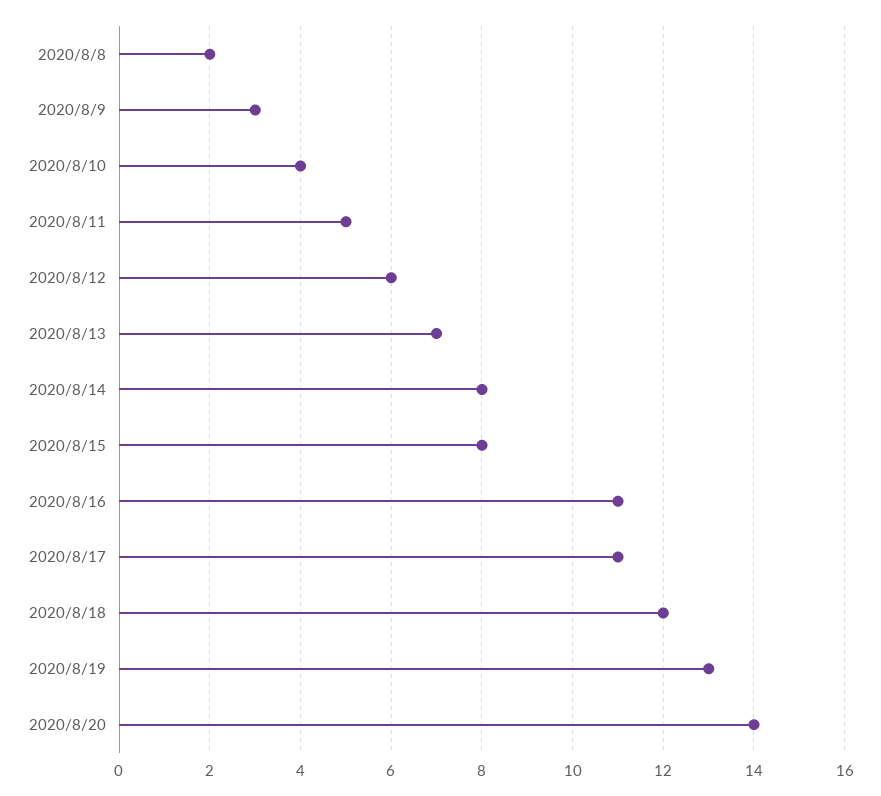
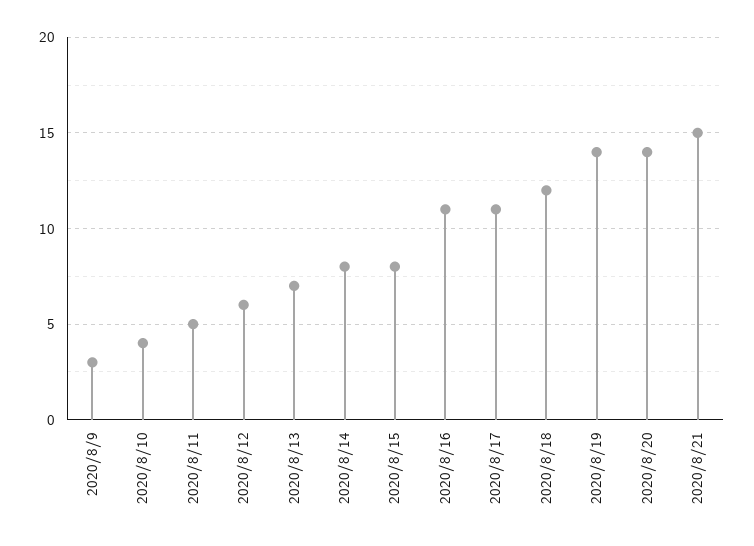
2020/8/8: 2 -> none
2020/8/19: 13 -> 14
2020/8/21: none -> 15

